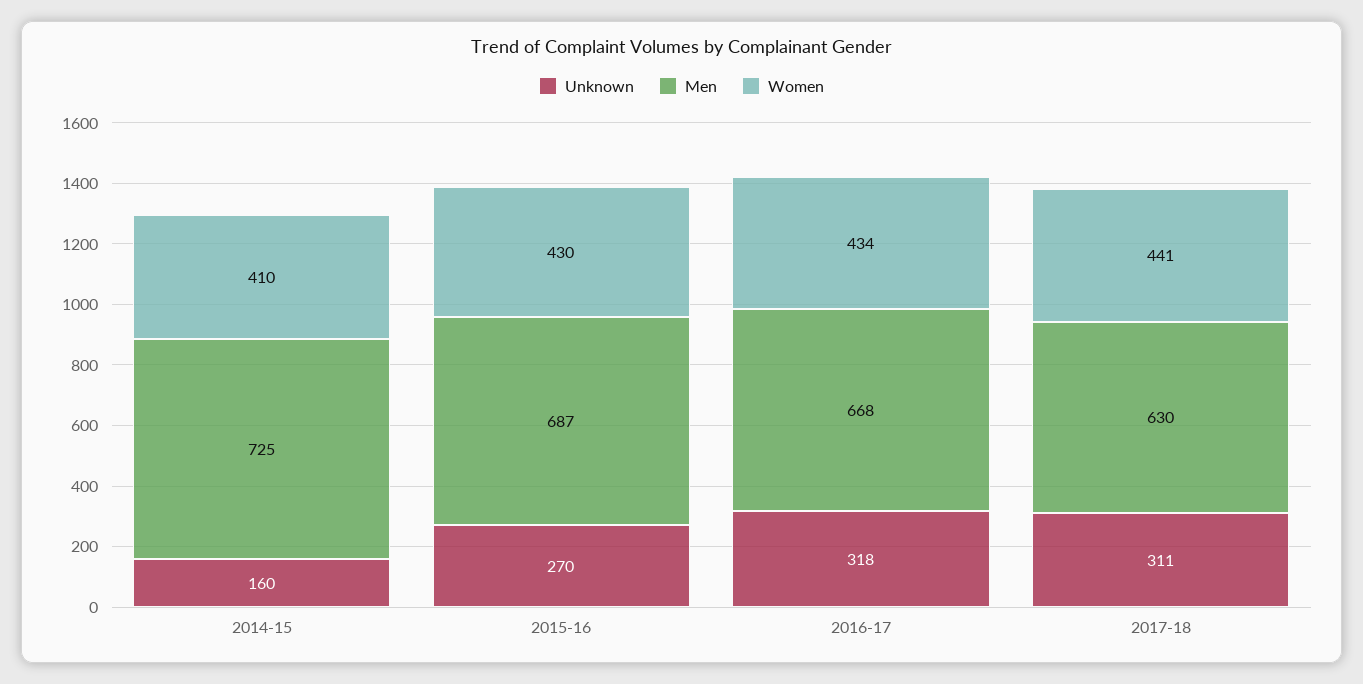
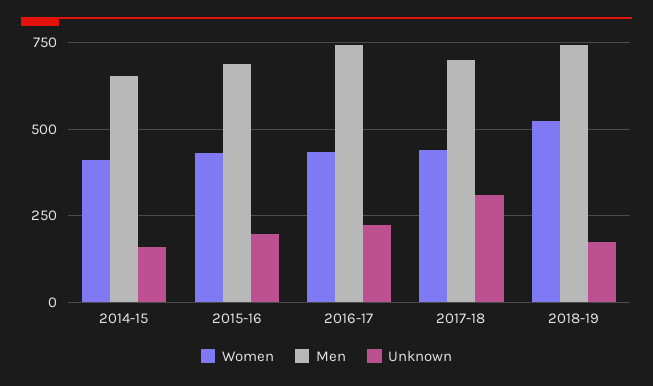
Men, 2014-15: 725 -> 650
Unknown, 2015-16: 270 -> 200
Unknown, 2016-17: 318 -> 225
Men, 2016-17: 668 -> 750
Men, 2017-18: 630 -> 700
Women, 2018-19: none -> 525
Men, 2018-19: none -> 750
Unknown, 2018-19: none -> 175

